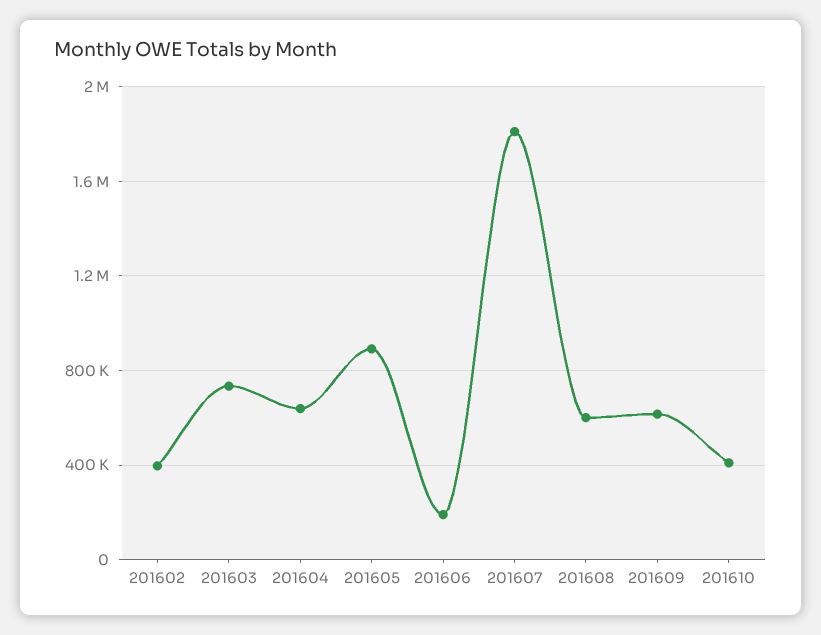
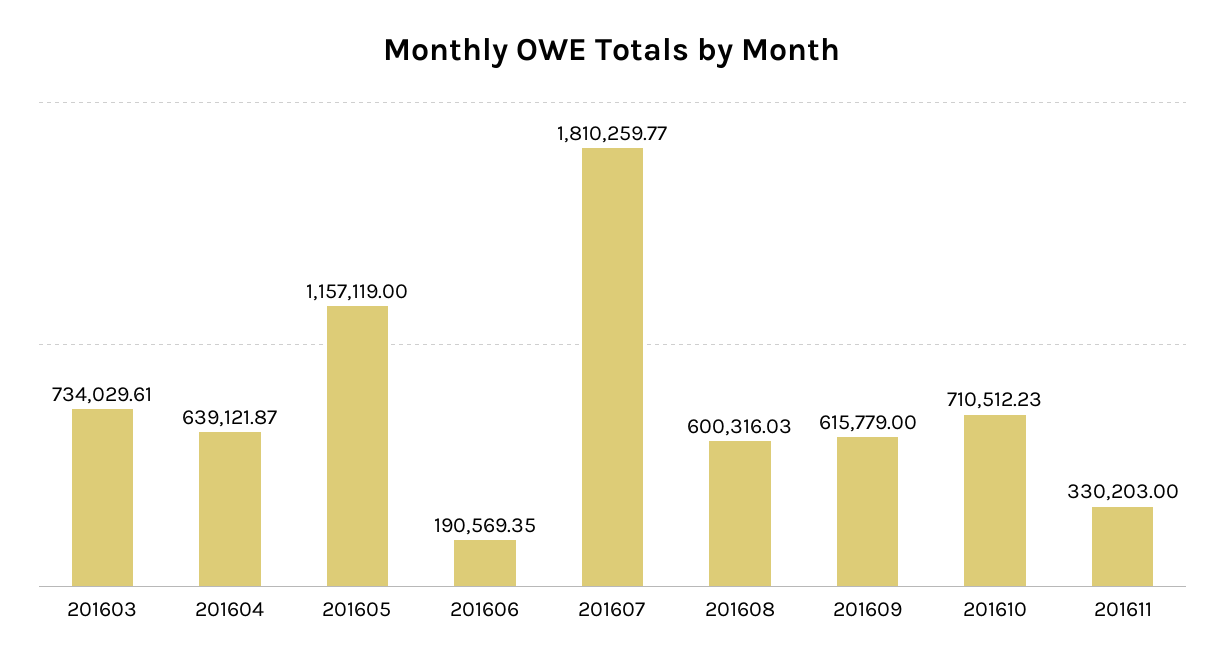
201602: 400000 -> none
201605: 900000 -> 1157119
201610: 400000 -> 710512.23
201611: none -> 330203

